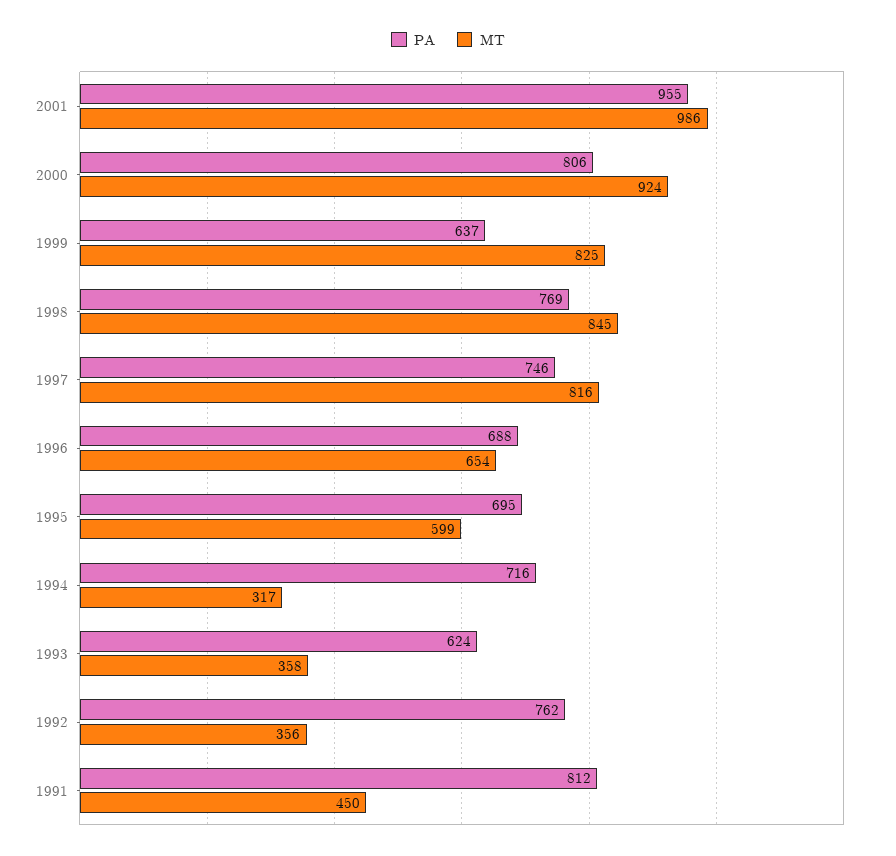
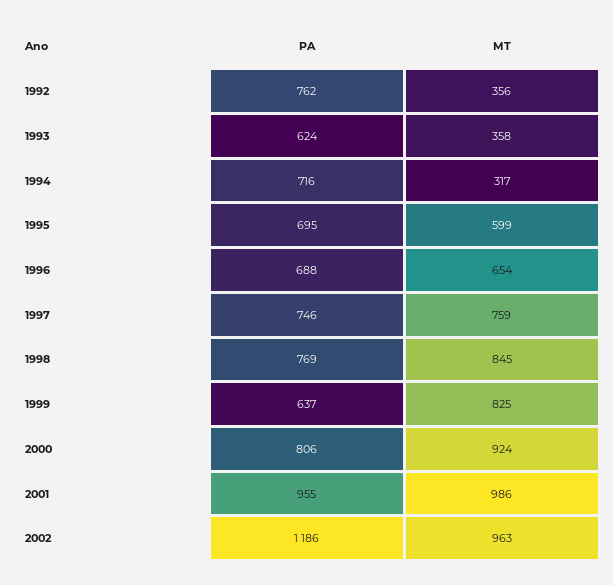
MT, 1997: 816 -> 759
PA, 1991: 812 -> none
MT, 1991: 450 -> none
PA, 2002: none -> 1186
MT, 2002: none -> 963

